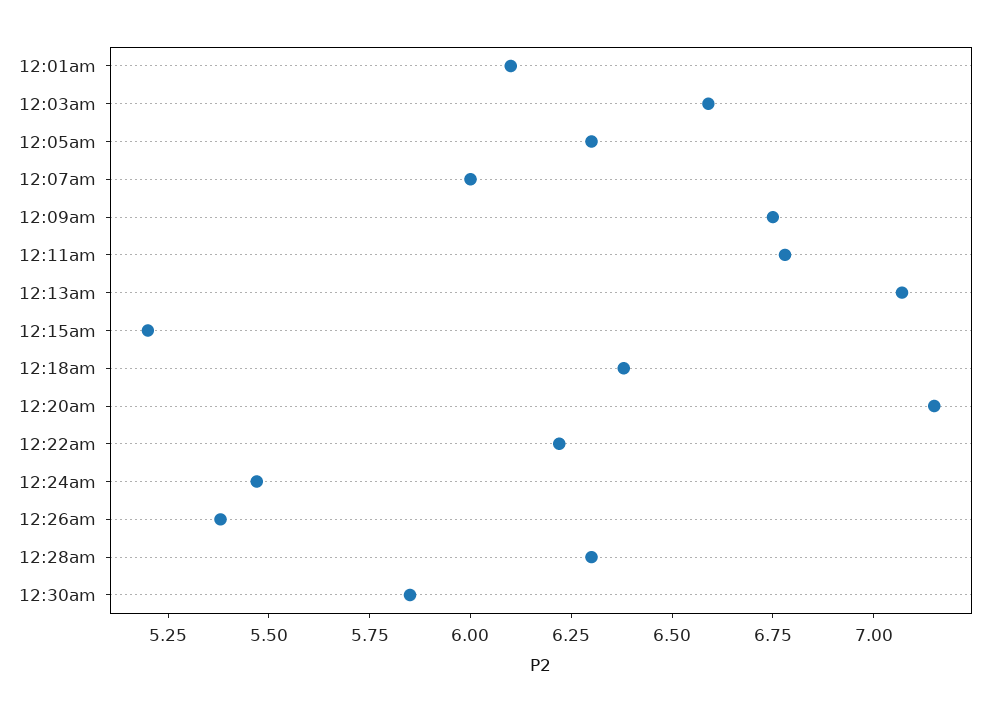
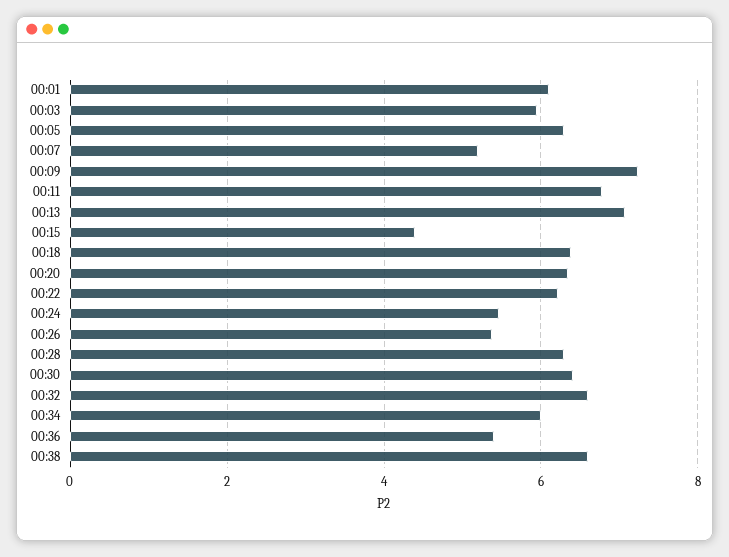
12:03am: 6.6 -> 6
12:07am: 6 -> 5.2
12:09am: 6.75 -> 7.2
12:15am: 5.2 -> 4.4
12:20am: 7.15 -> 6.4
12:30am: 5.85 -> 6.4
00:32: none -> 6.6
00:34: none -> 6
00:36: none -> 5.4
00:38: none -> 6.6

